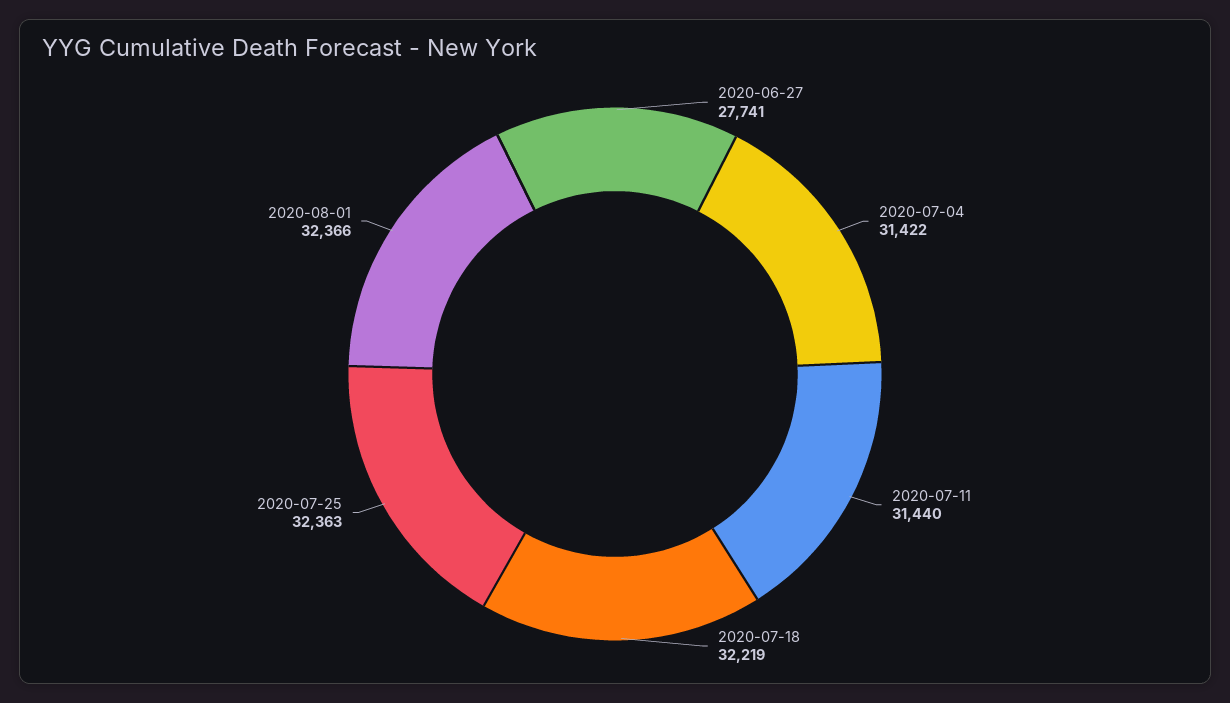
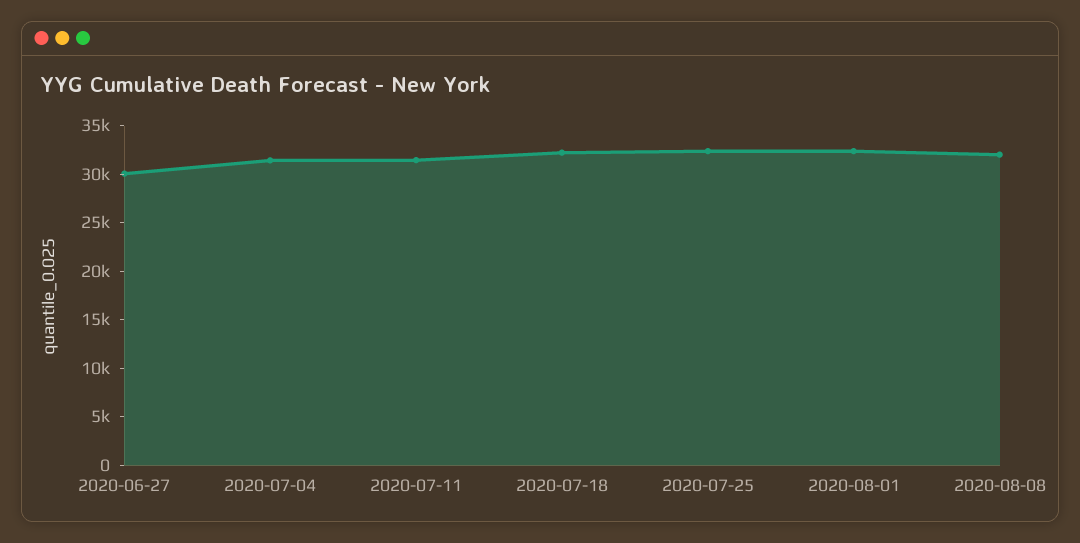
2020-06-27: 27741 -> 30000
2020-08-08: none -> 32000

